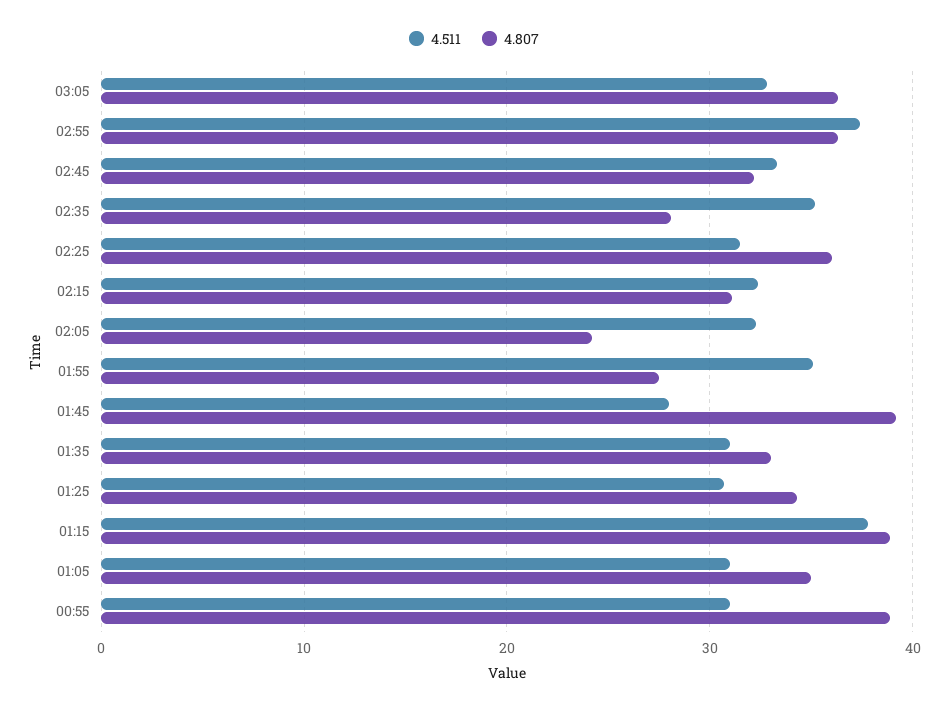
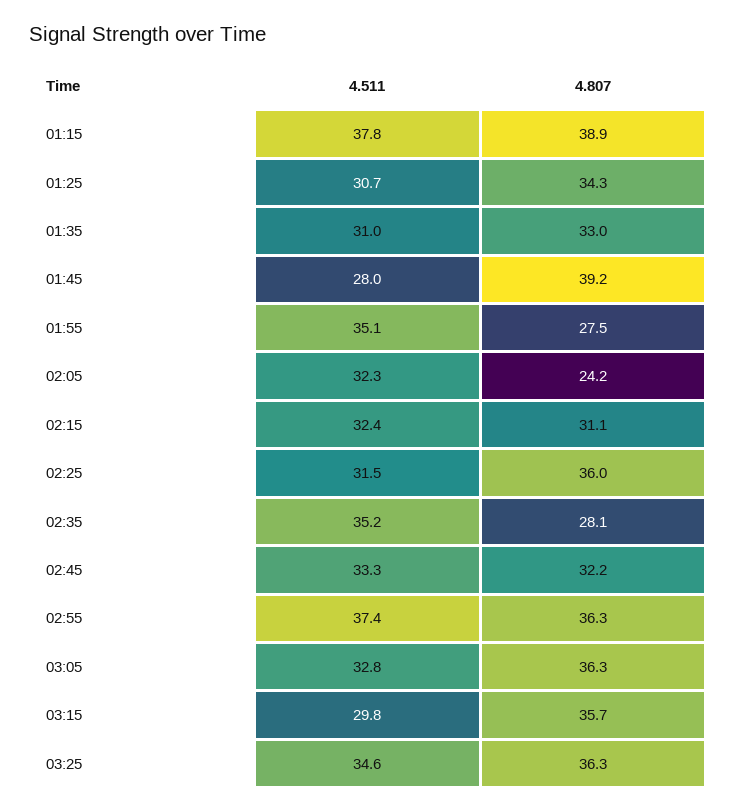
4.511, 01:05: 31 -> none
4.807, 01:05: 35 -> none
4.511, 00:55: 31 -> none
4.807, 00:55: 39 -> none
4.511, 03:15: none -> 29.8
4.807, 03:15: none -> 35.7
4.511, 03:25: none -> 34.6
4.807, 03:25: none -> 36.3

